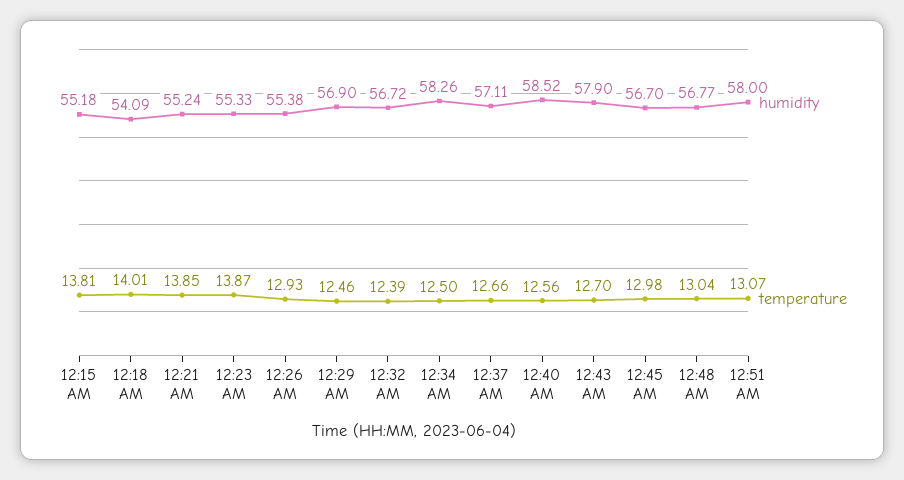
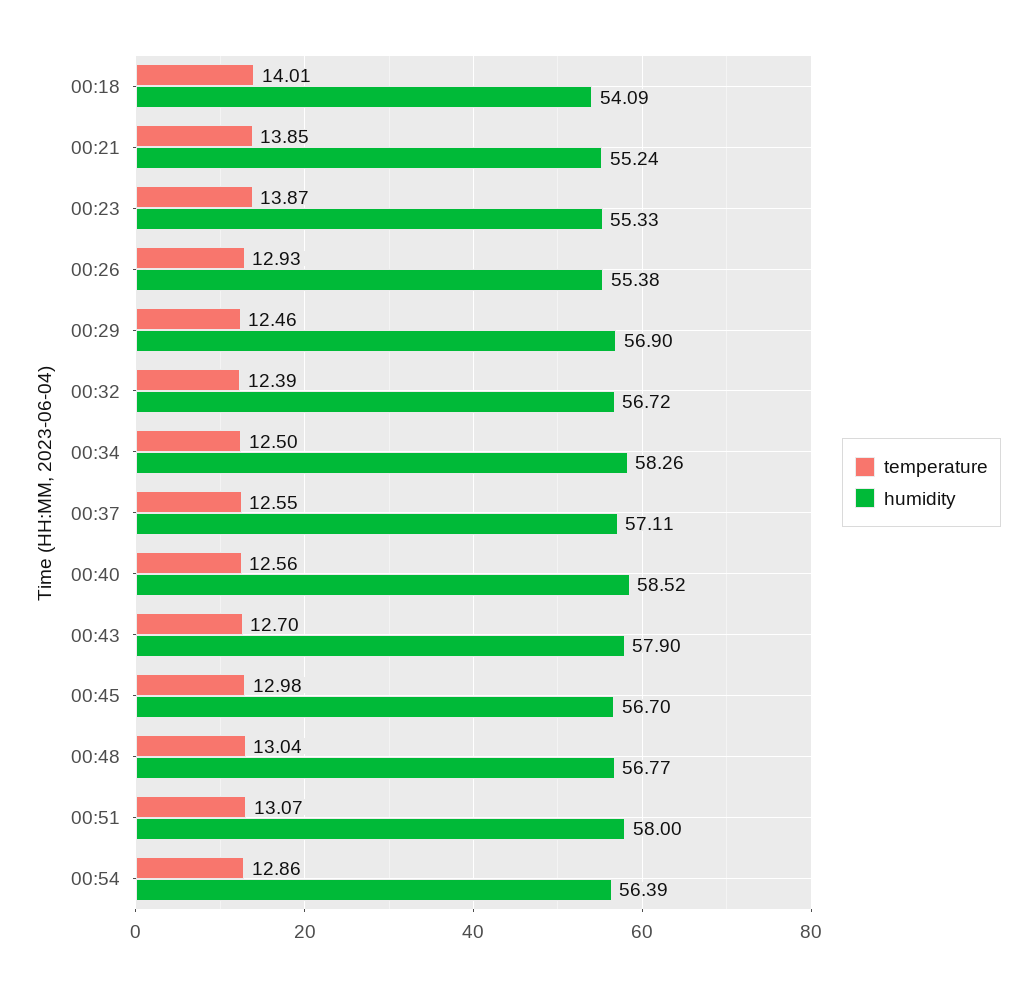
humidity, 12:15 AM: 55.18 -> none
temperature, 12:15 AM: 13.81 -> none
temperature, 12:37 AM: 12.66 -> 12.55
temperature, 00:54: none -> 12.86
humidity, 00:54: none -> 56.39

